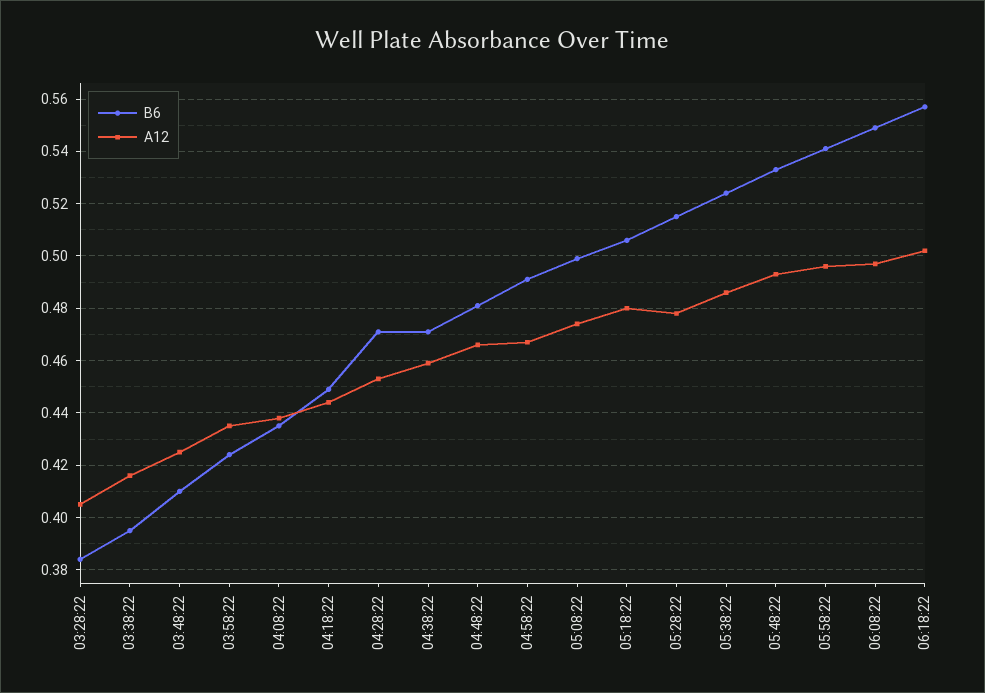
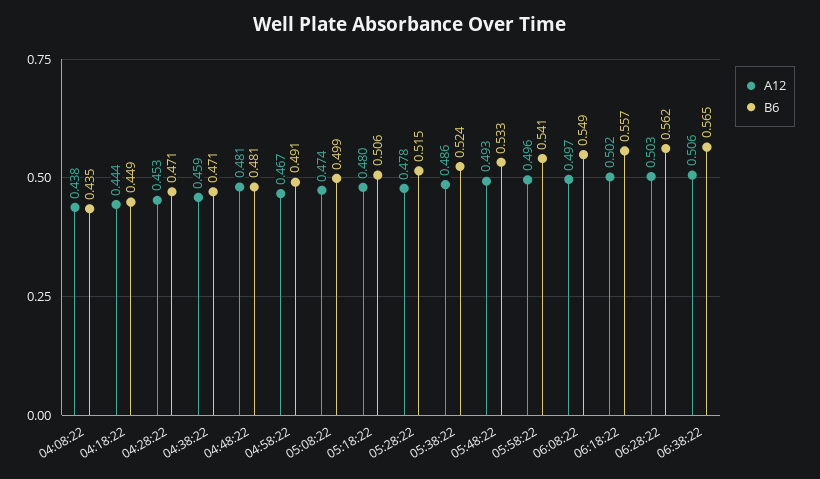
B6, 03:28:22: 0.385 -> none
A12, 03:28:22: 0.405 -> none
B6, 03:38:22: 0.395 -> none
A12, 03:38:22: 0.415 -> none
B6, 03:48:22: 0.41 -> none
A12, 03:48:22: 0.425 -> none
B6, 03:58:22: 0.425 -> none
A12, 03:58:22: 0.435 -> none
A12, 04:48:22: 0.465 -> 0.481
A12, 06:28:22: none -> 0.503
B6, 06:28:22: none -> 0.562
A12, 06:38:22: none -> 0.506
B6, 06:38:22: none -> 0.565

